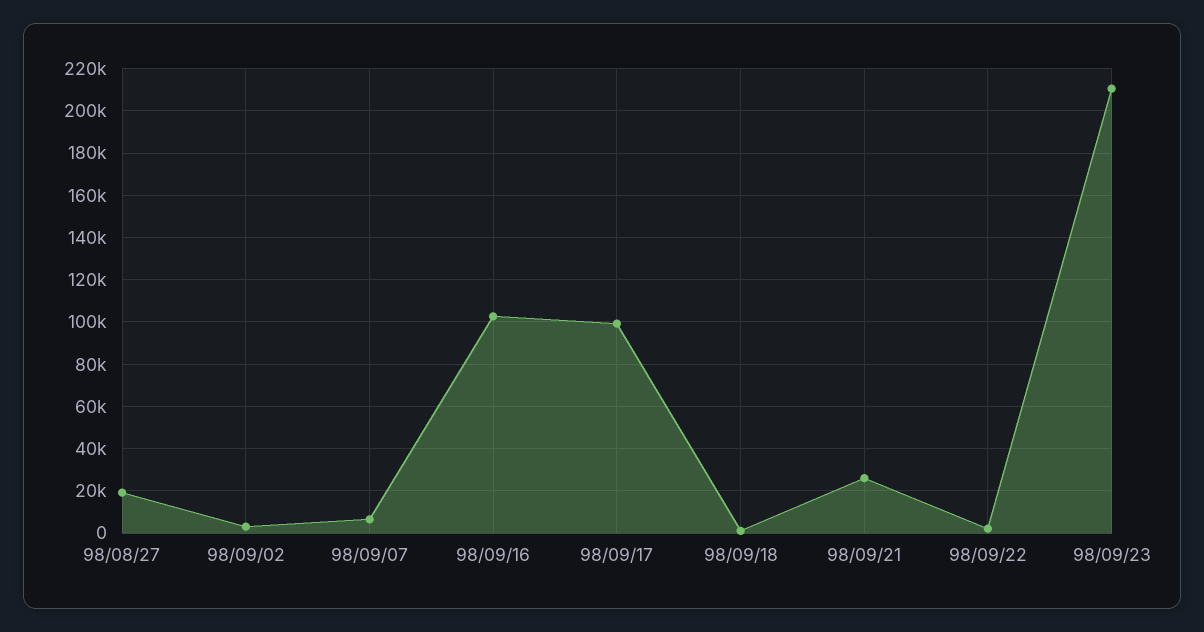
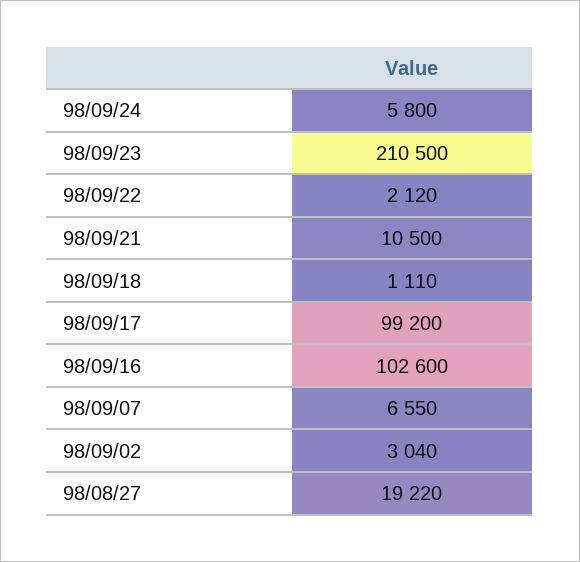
98/09/21: 25000 -> 10500
98/09/24: none -> 5800

